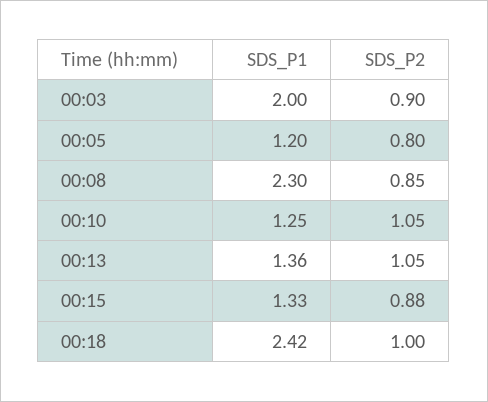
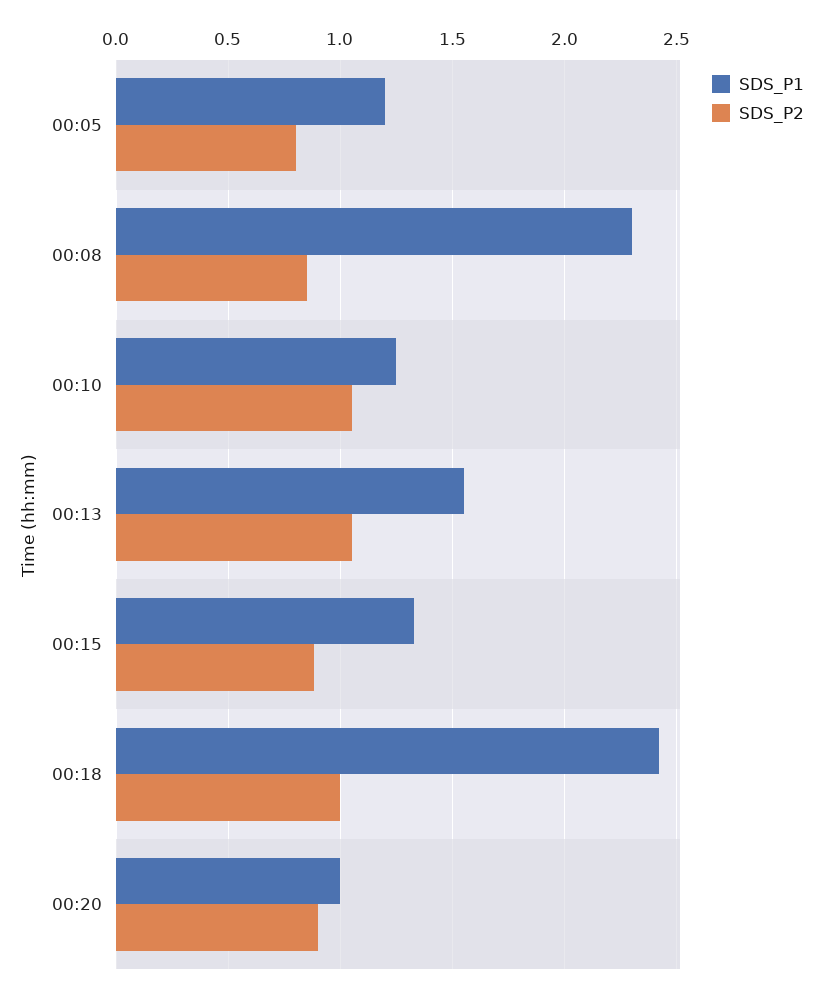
SDS_P1, 00:03: 2 -> none
SDS_P2, 00:03: 0.9 -> none
SDS_P1, 00:13: 1.36 -> 1.55
SDS_P1, 00:20: none -> 1
SDS_P2, 00:20: none -> 0.9

